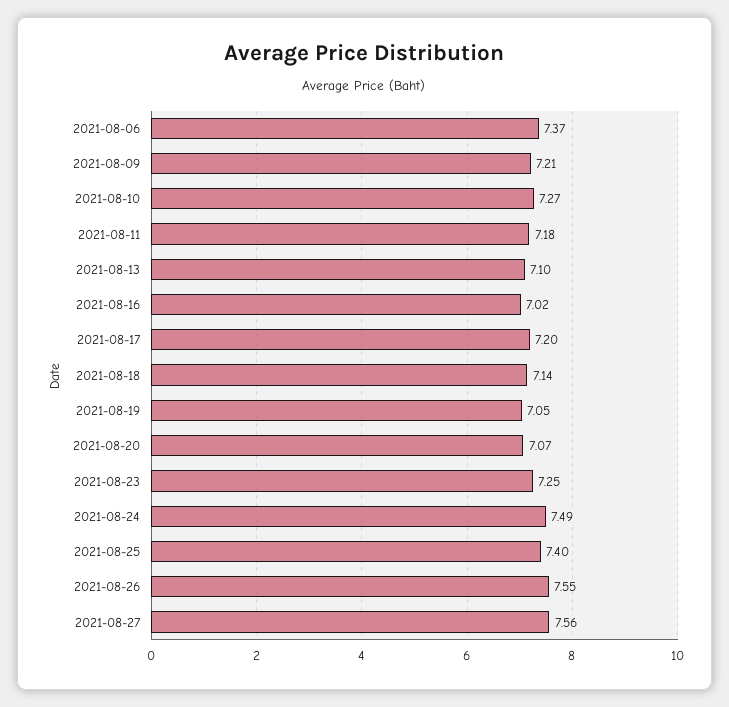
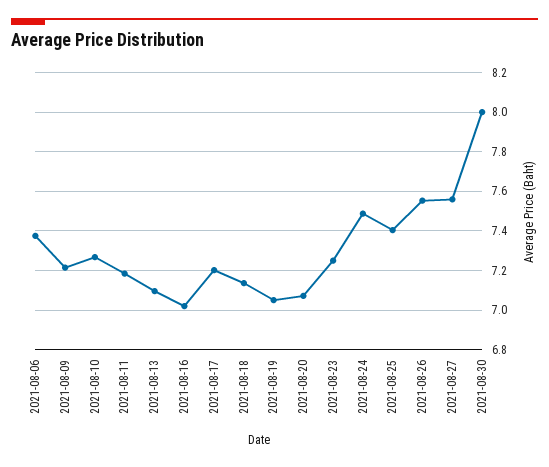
2021-08-30: none -> 8

